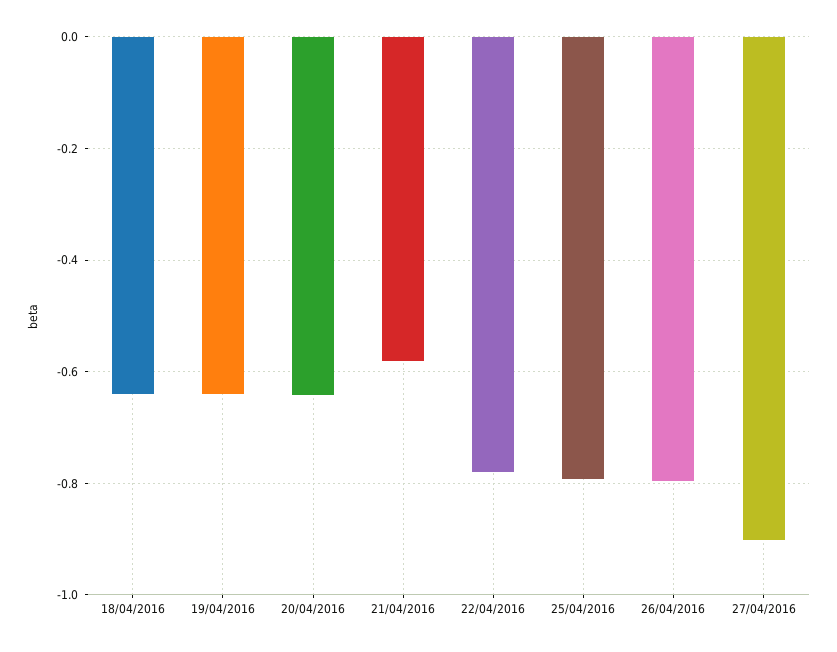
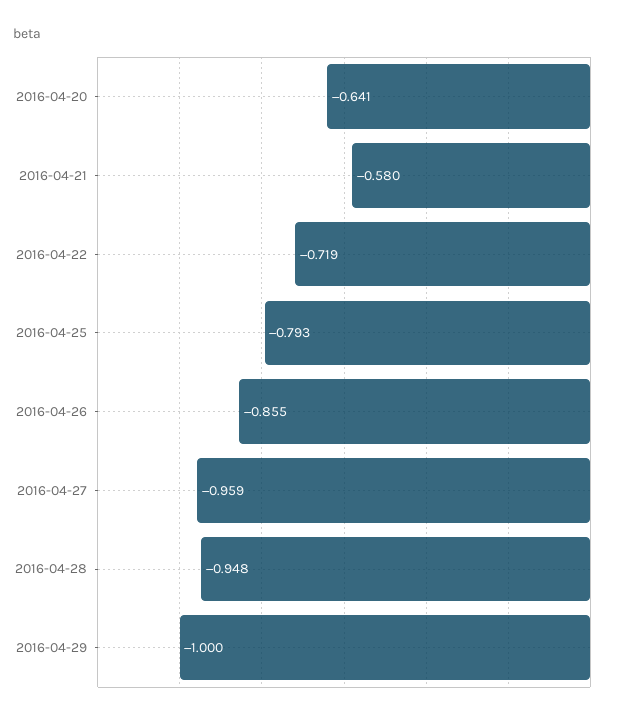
18/04/2016: -0.64 -> none
19/04/2016: -0.64 -> none
22/04/2016: -0.78 -> -0.719
26/04/2016: -0.8 -> -0.855
27/04/2016: -0.9 -> -0.959
2016-04-28: none -> -0.948
2016-04-29: none -> -1

